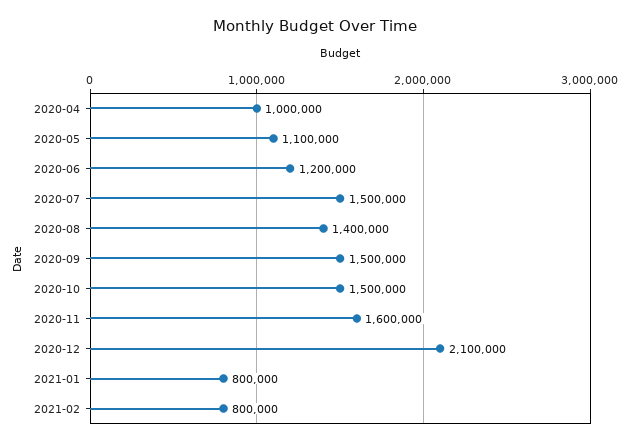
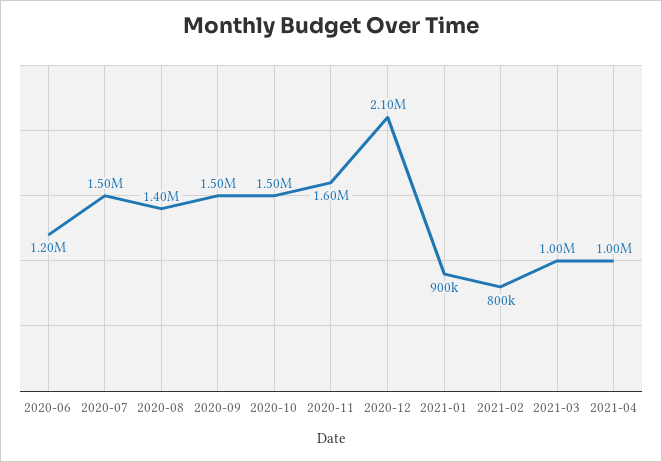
2020-04: 1000000 -> none
2020-05: 1100000 -> none
2021-01: 800000 -> 900000
2021-03: none -> 1000000
2021-04: none -> 1000000

